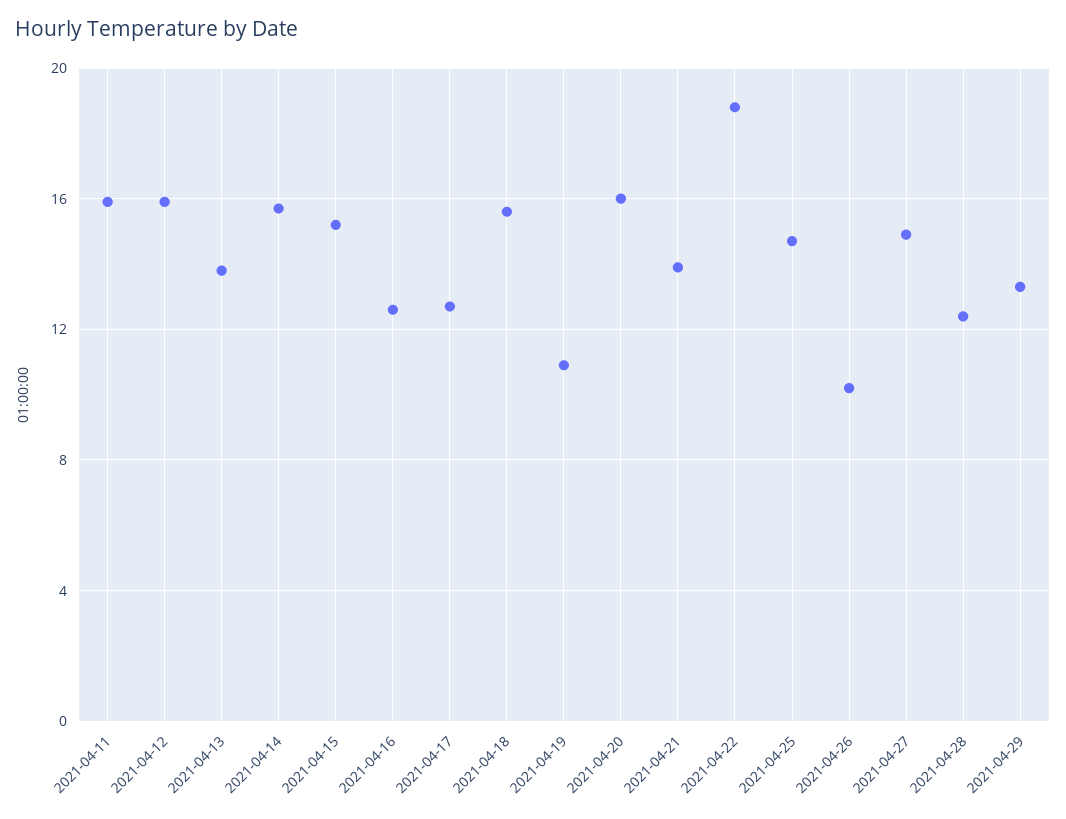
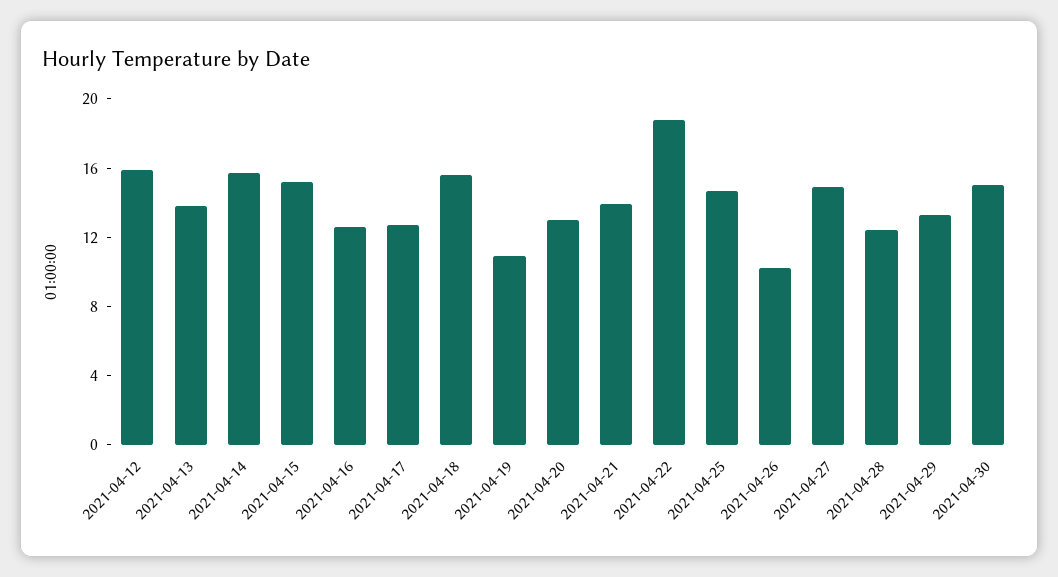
2021-04-11: 16 -> none
2021-04-20: 16 -> 13
2021-04-30: none -> 15

